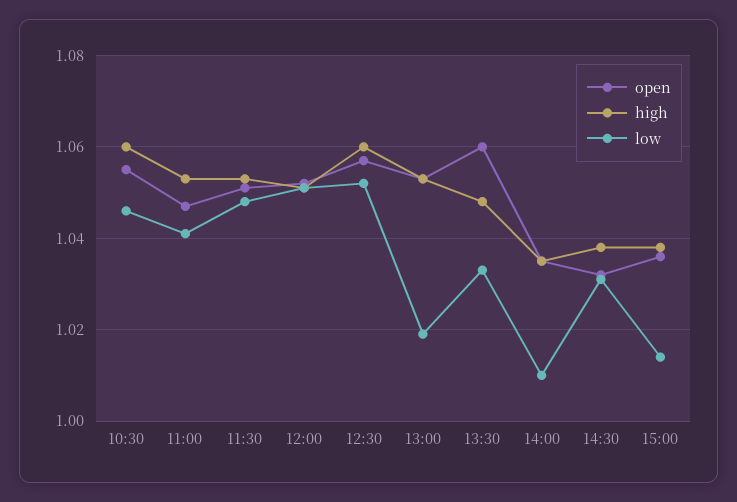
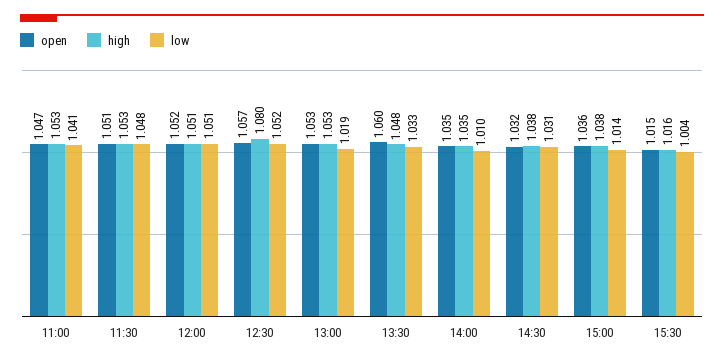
open, 10:30: 1.055 -> none
high, 10:30: 1.06 -> none
low, 10:30: 1.045 -> none
high, 12:30: 1.06 -> 1.08
open, 15:30: none -> 1.015
high, 15:30: none -> 1.016
low, 15:30: none -> 1.004

